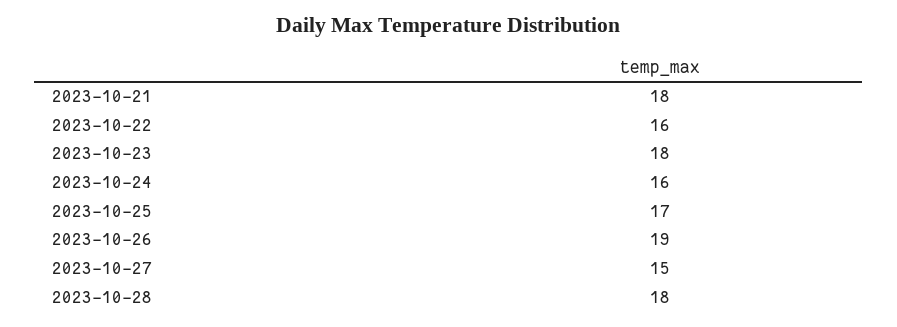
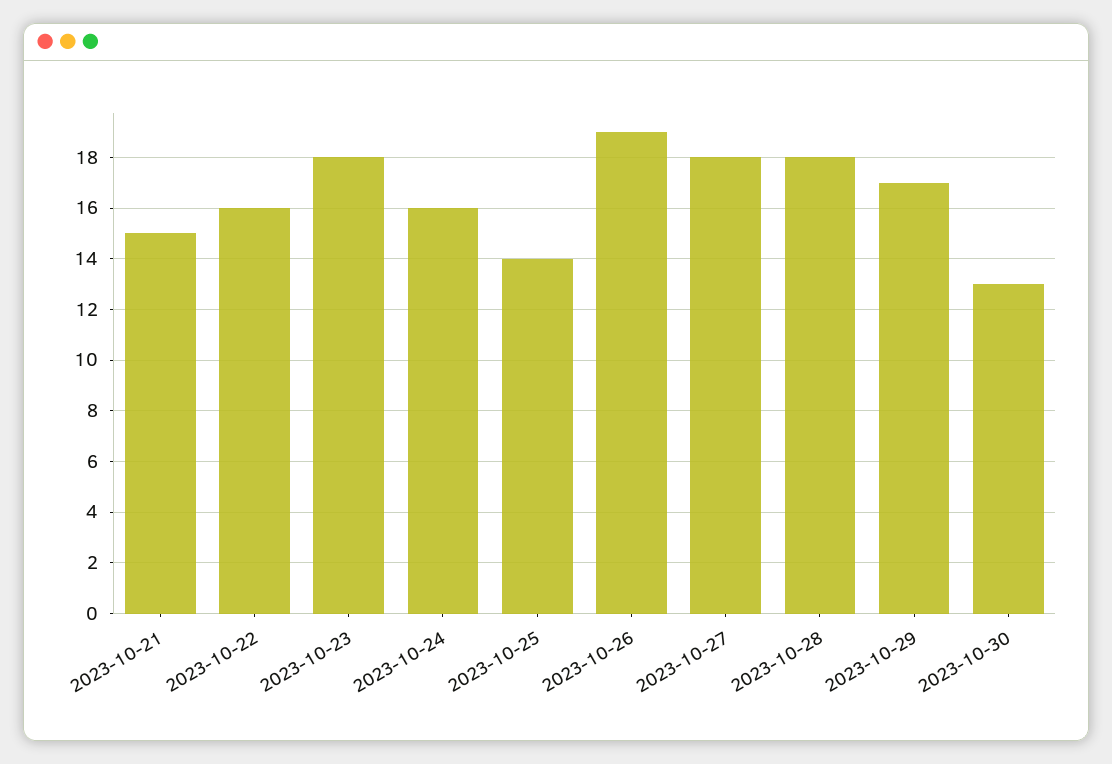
2023-10-21: 18 -> 15
2023-10-25: 17 -> 14
2023-10-27: 15 -> 18
2023-10-29: none -> 17
2023-10-30: none -> 13

